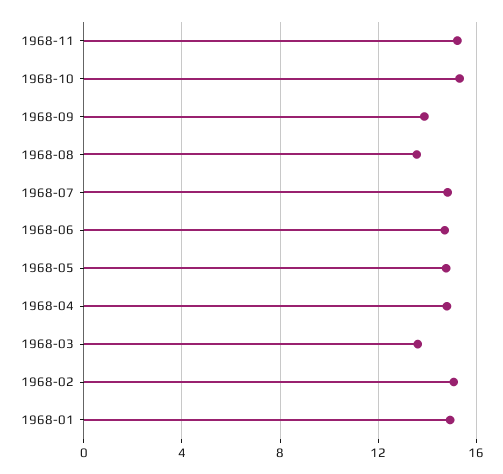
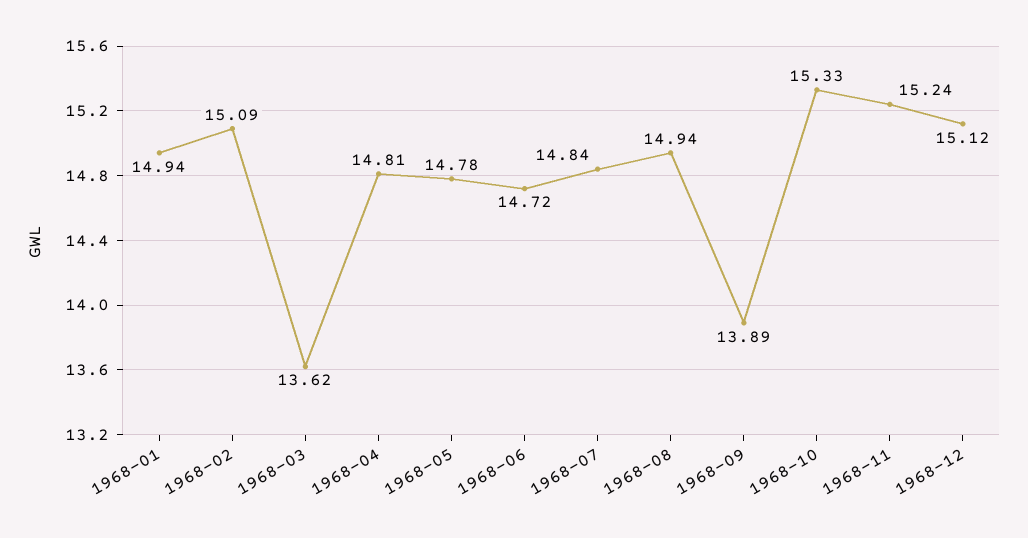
1968-08: 13.5 -> 14.94
1968-12: none -> 15.12

